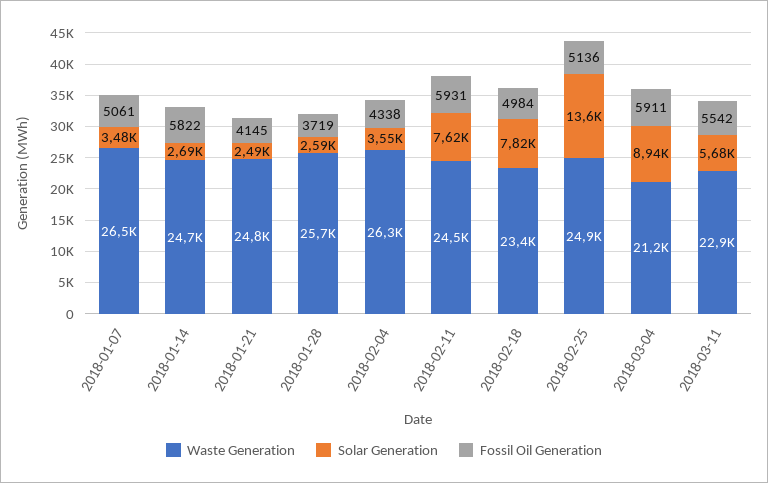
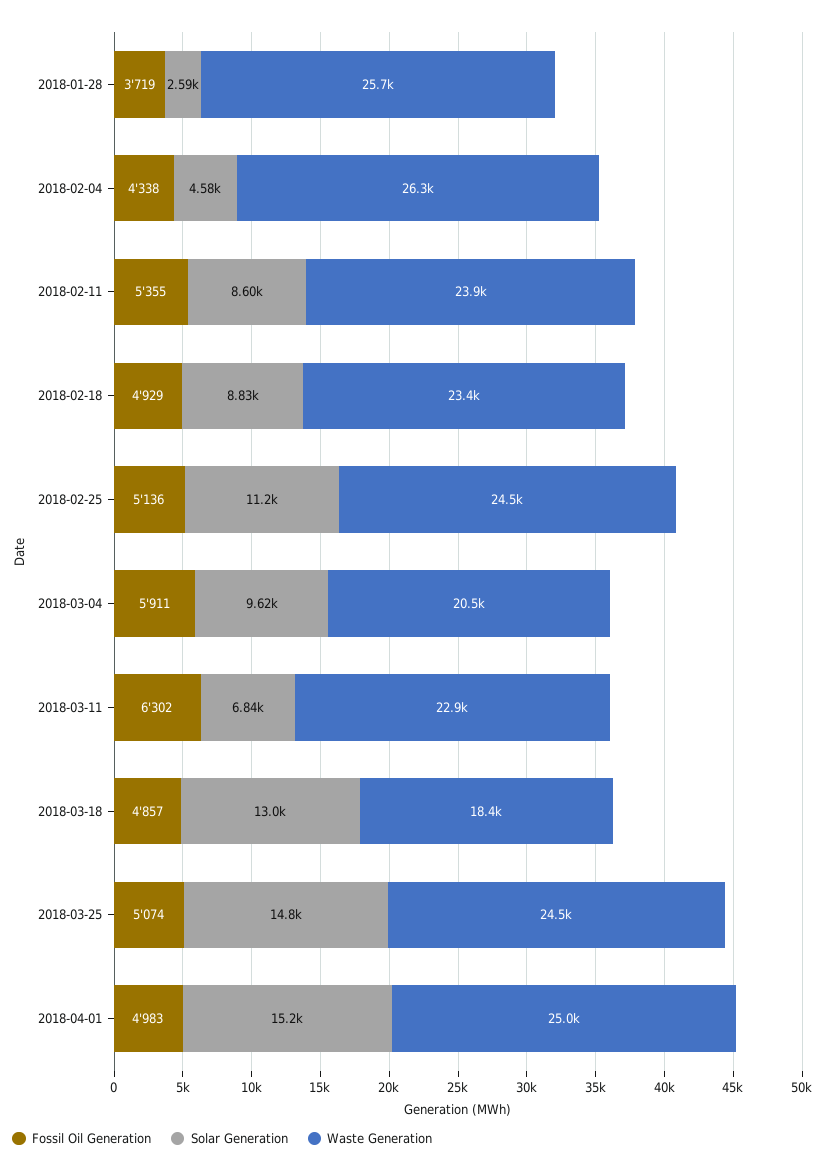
Waste Generation, 2018-01-07: 26500 -> none
Solar Generation, 2018-01-07: 3480 -> none
Fossil Oil Generation, 2018-01-07: 5061 -> none
Waste Generation, 2018-01-14: 24700 -> none
Solar Generation, 2018-01-14: 2690 -> none
Fossil Oil Generation, 2018-01-14: 5822 -> none
Waste Generation, 2018-01-21: 24800 -> none
Solar Generation, 2018-01-21: 2490 -> none
Fossil Oil Generation, 2018-01-21: 4145 -> none
Solar Generation, 2018-02-04: 3550 -> 4580
Waste Generation, 2018-02-11: 24500 -> 23900
Solar Generation, 2018-02-11: 7620 -> 8600
Fossil Oil Generation, 2018-02-11: 5931 -> 5355
Solar Generation, 2018-02-18: 7820 -> 8830
Fossil Oil Generation, 2018-02-18: 4984 -> 4929
Waste Generation, 2018-02-25: 24900 -> 24500
Solar Generation, 2018-02-25: 13600 -> 11200
Waste Generation, 2018-03-04: 21200 -> 20500
Solar Generation, 2018-03-04: 8940 -> 9620
Solar Generation, 2018-03-11: 5680 -> 6840
Fossil Oil Generation, 2018-03-11: 5542 -> 6302
Fossil Oil Generation, 2018-03-18: none -> 4857
Solar Generation, 2018-03-18: none -> 13000
Waste Generation, 2018-03-18: none -> 18400
Fossil Oil Generation, 2018-03-25: none -> 5074
Solar Generation, 2018-03-25: none -> 14800
Waste Generation, 2018-03-25: none -> 24500
Fossil Oil Generation, 2018-04-01: none -> 4983
Solar Generation, 2018-04-01: none -> 15200
Waste Generation, 2018-04-01: none -> 25000

